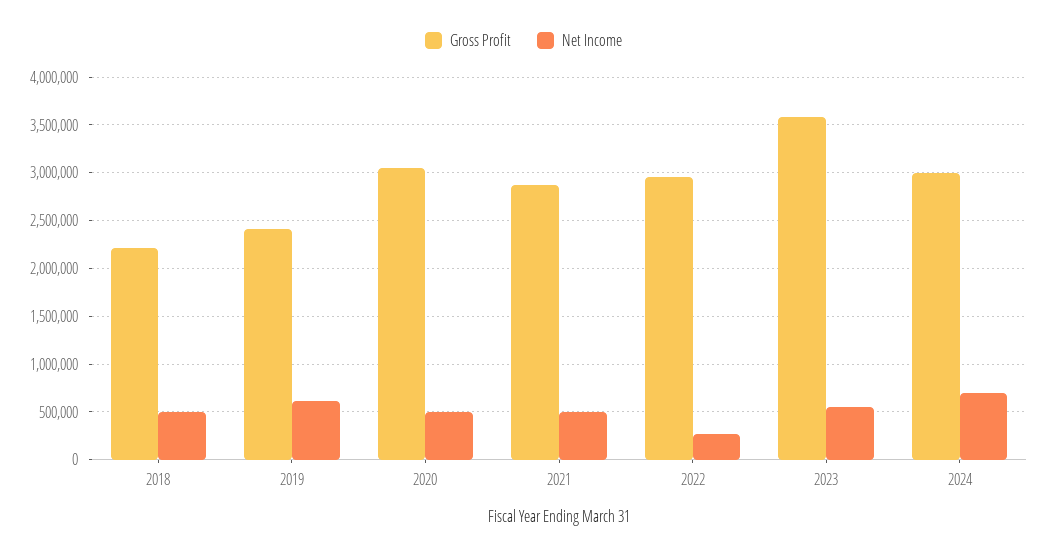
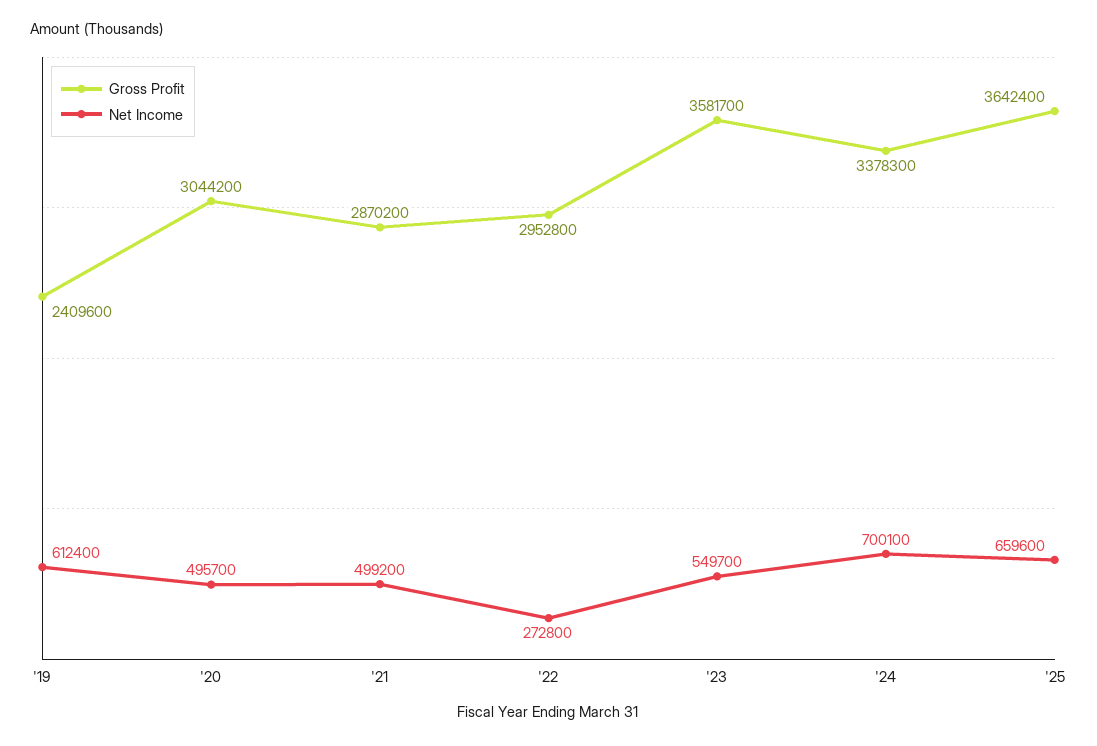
Gross Profit, 2018: 2200000 -> none
Net Income, 2018: 500000 -> none
Gross Profit, 2024: 3000000 -> 3378300
Gross Profit, '25: none -> 3642400
Net Income, '25: none -> 659600

